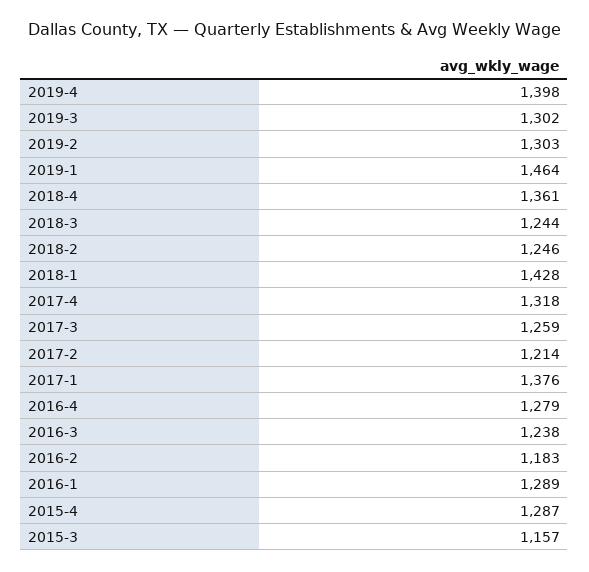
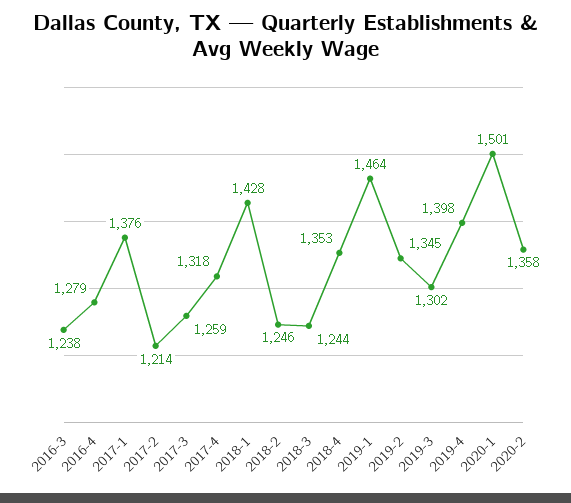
2019-2: 1303 -> 1345
2018-4: 1361 -> 1353
2016-2: 1183 -> none
2016-1: 1289 -> none
2015-4: 1287 -> none
2015-3: 1157 -> none
2020-1: none -> 1501
2020-2: none -> 1358

